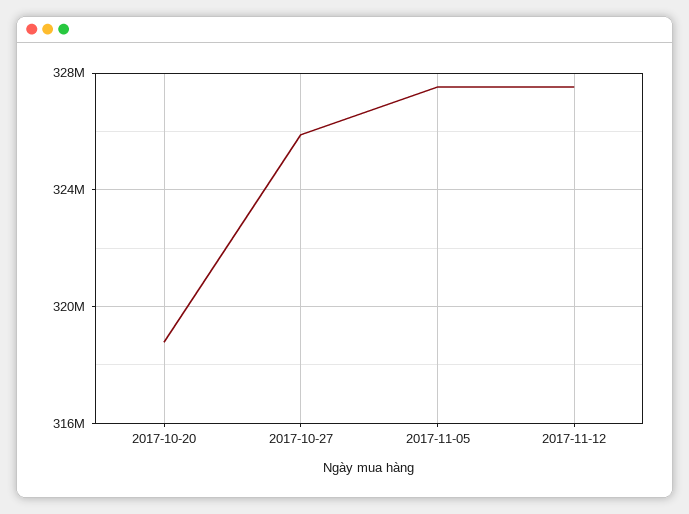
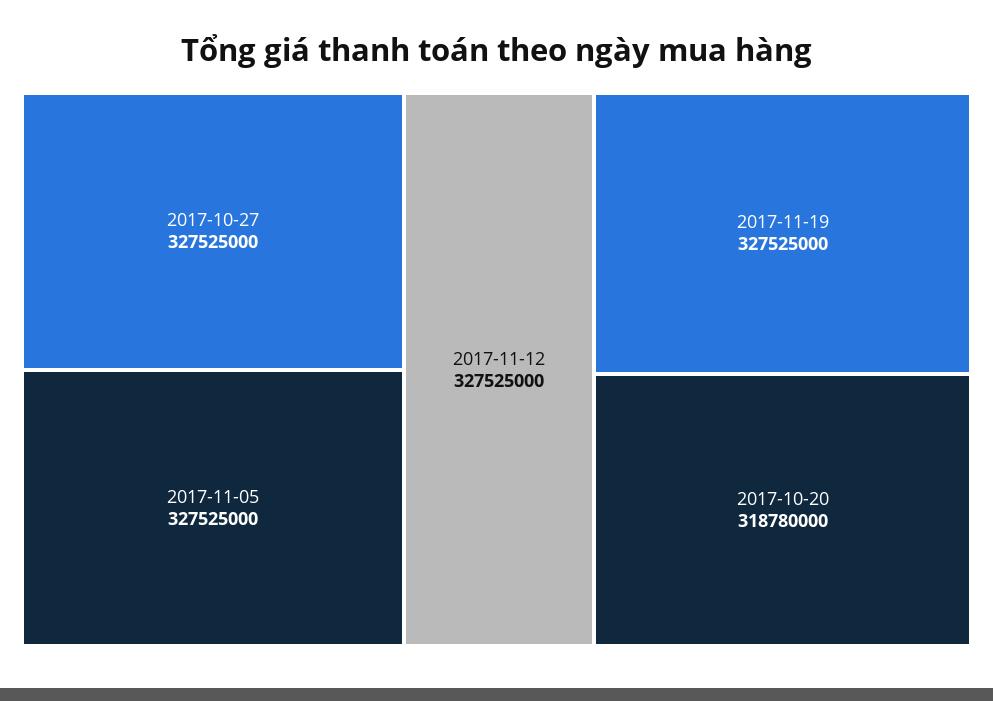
2017-10-27: 326000000 -> 327525000
2017-11-19: none -> 327525000

